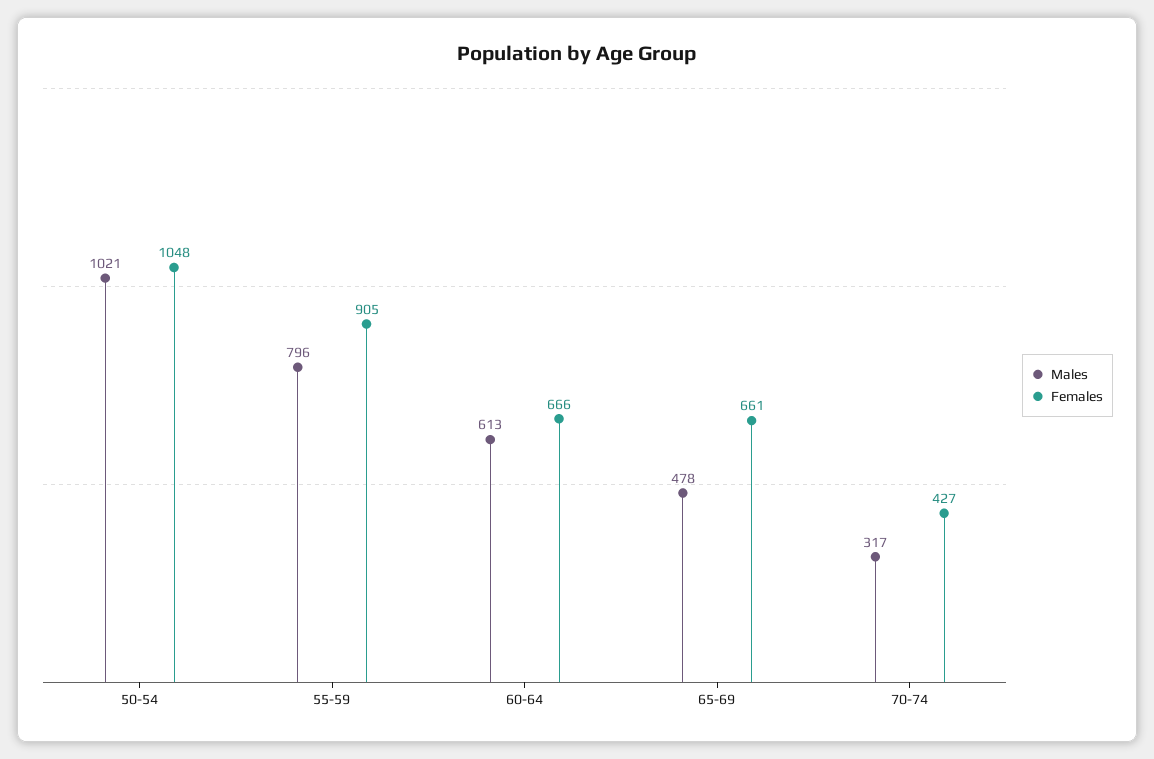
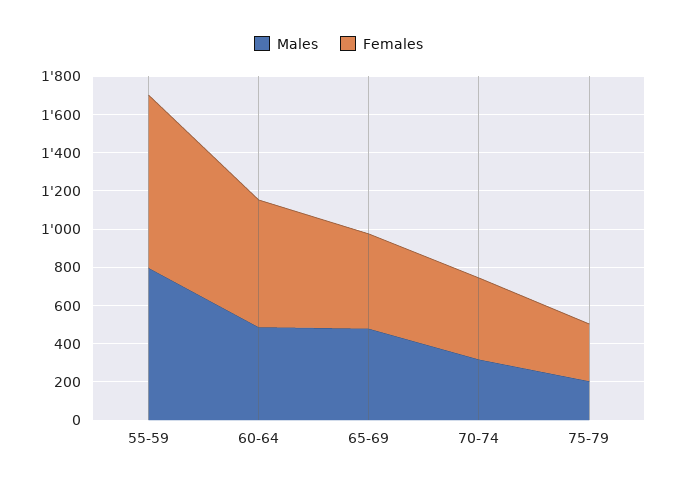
Males, 50-54: 1021 -> none
Females, 50-54: 1048 -> none
Males, 60-64: 613 -> 500
Females, 65-69: 661 -> 500
Males, 75-79: none -> 200
Females, 75-79: none -> 300

